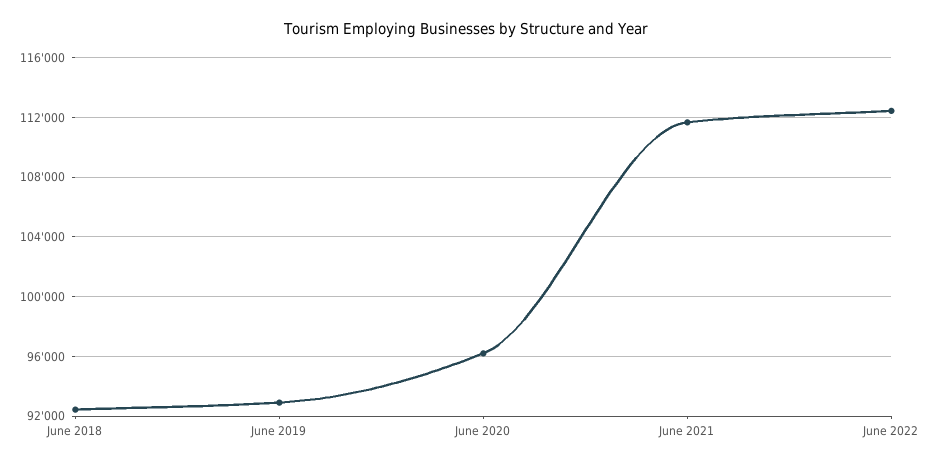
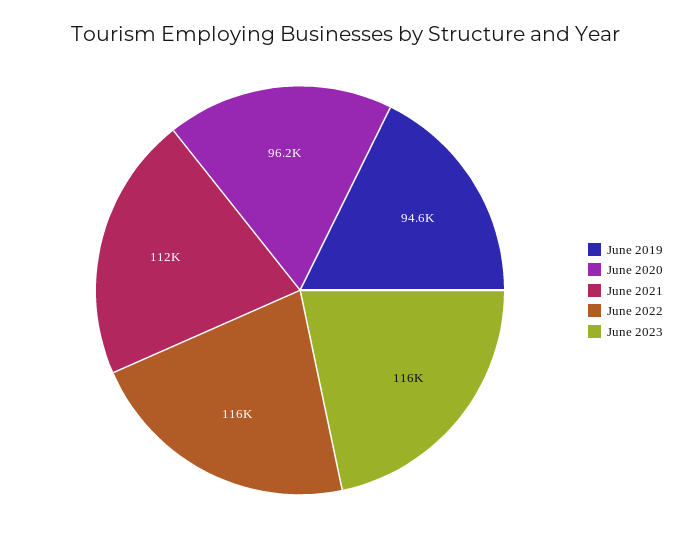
June 2018: 92500 -> none
June 2019: 93000 -> 94600
June 2022: 112500 -> 116000
June 2023: none -> 116000

